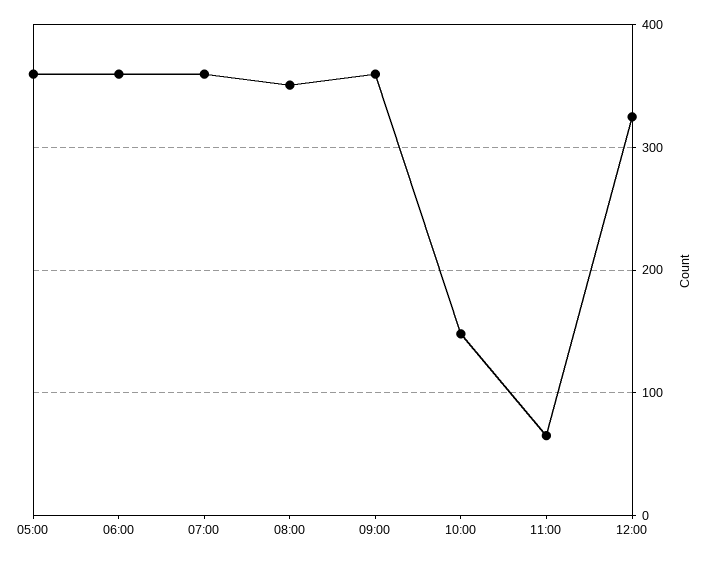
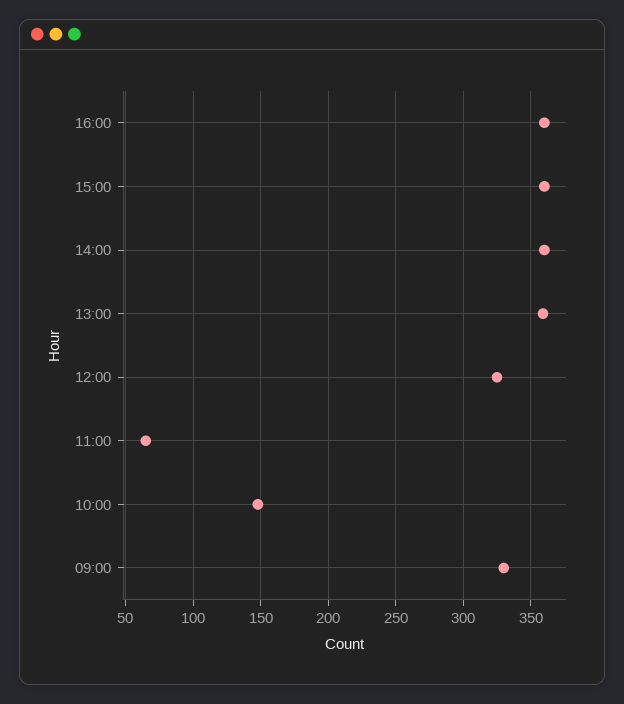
05:00: 360 -> none
06:00: 360 -> none
07:00: 360 -> none
08:00: 350 -> none
09:00: 360 -> 330
16:00: none -> 360
15:00: none -> 360
14:00: none -> 360
13:00: none -> 360

